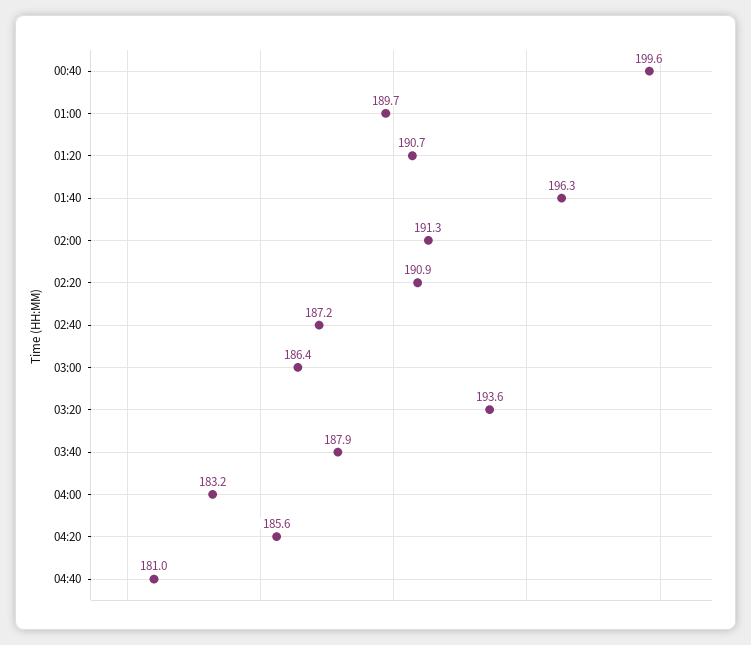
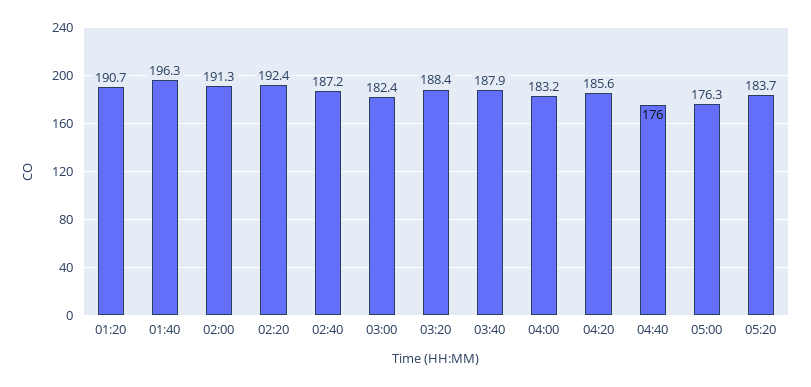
00:40: 199.6 -> none
01:00: 189.7 -> none
02:20: 190.9 -> 192.4
03:00: 186.4 -> 182.4
03:20: 193.6 -> 188.4
04:40: 181 -> 176
05:00: none -> 176.3
05:20: none -> 183.7

